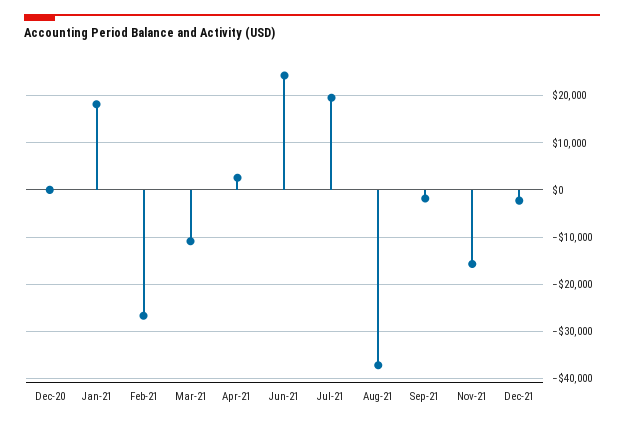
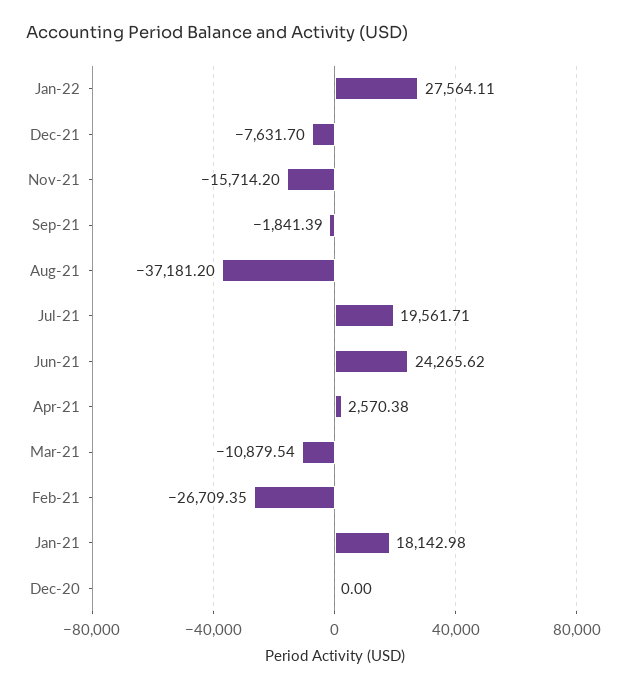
Dec-21: -2000 -> -7631.7
Jan-22: none -> 27564.11

